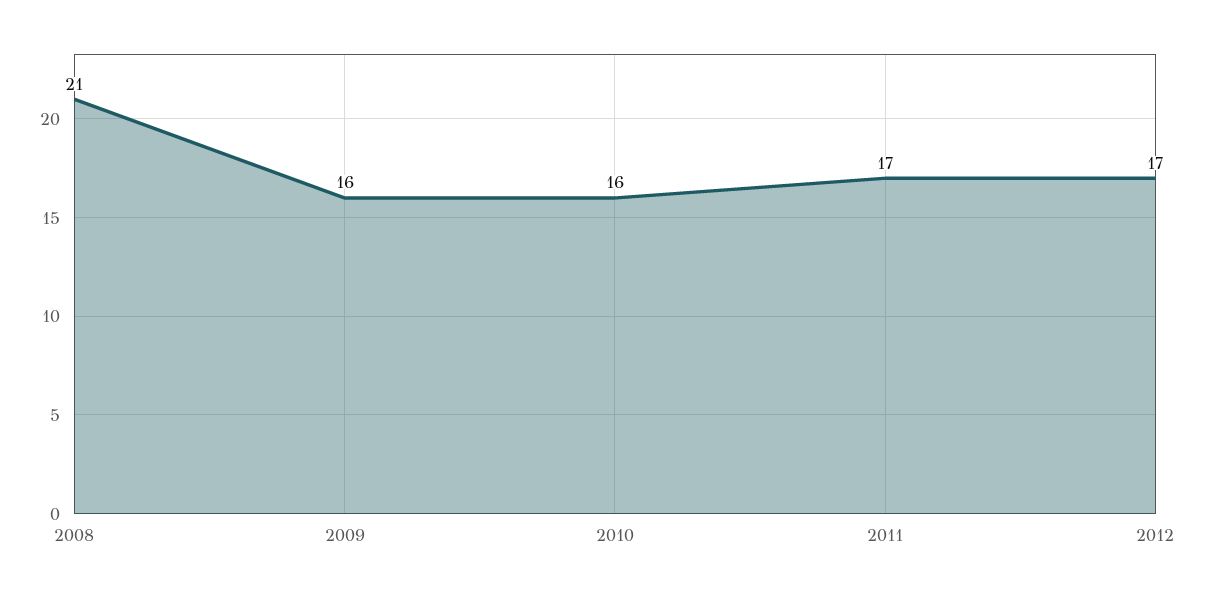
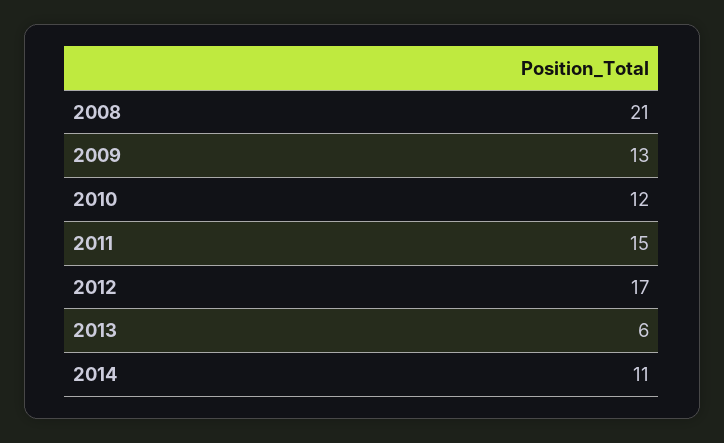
2009: 16 -> 13
2010: 16 -> 12
2011: 17 -> 15
2013: none -> 6
2014: none -> 11

